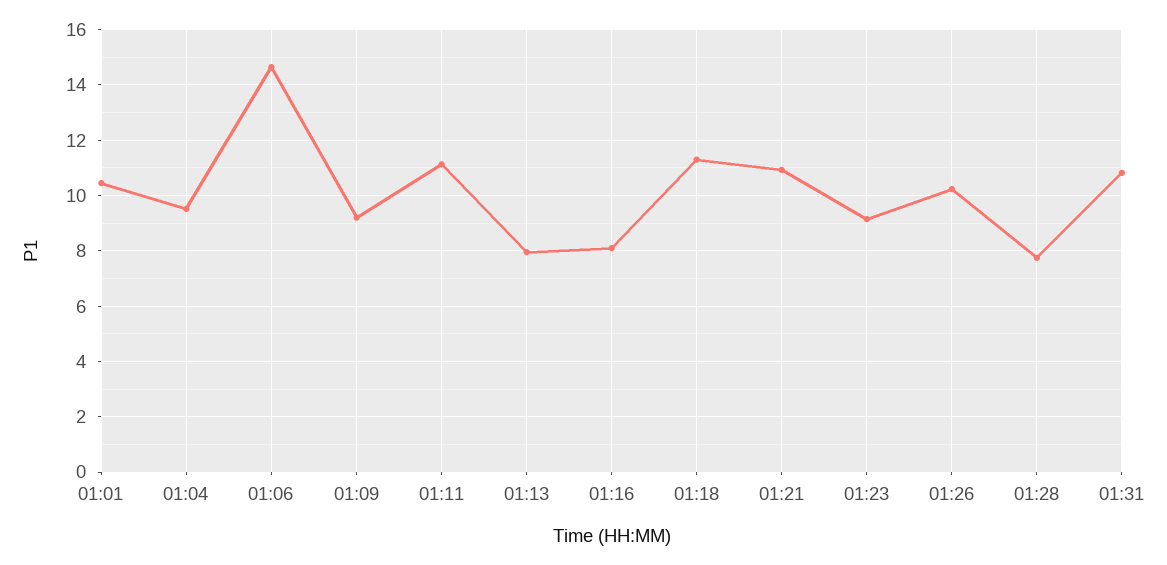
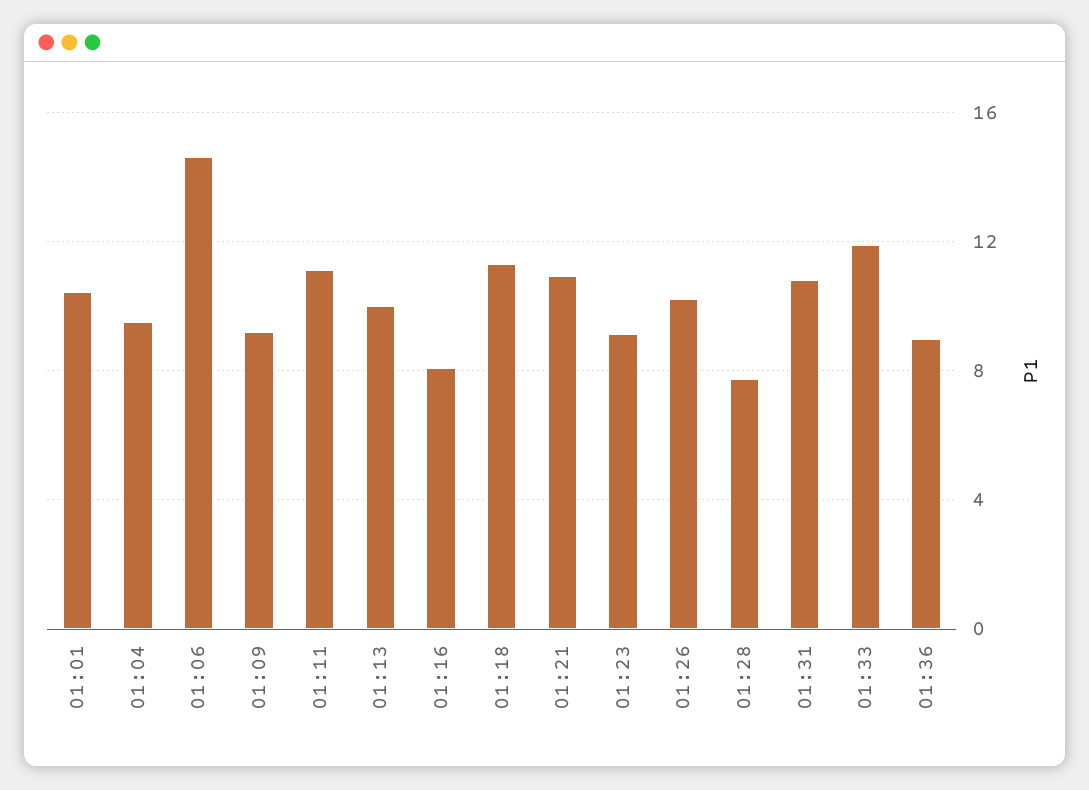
01:13: 8 -> 10
01:33: none -> 12
01:36: none -> 9

